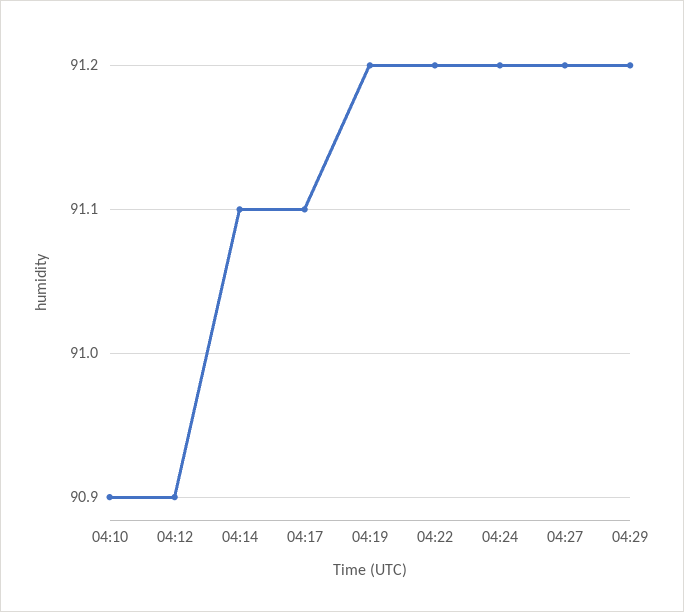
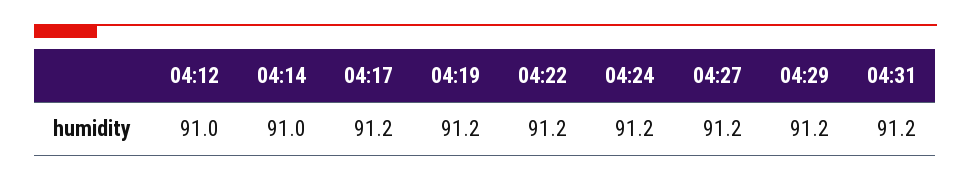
04:10: 90.9 -> none
04:12: 90.9 -> 91
04:14: 91.1 -> 91
04:17: 91.1 -> 91.2
04:31: none -> 91.2

